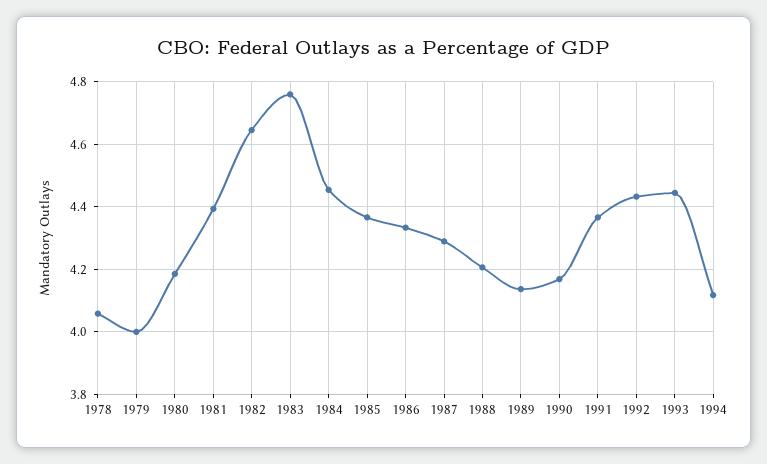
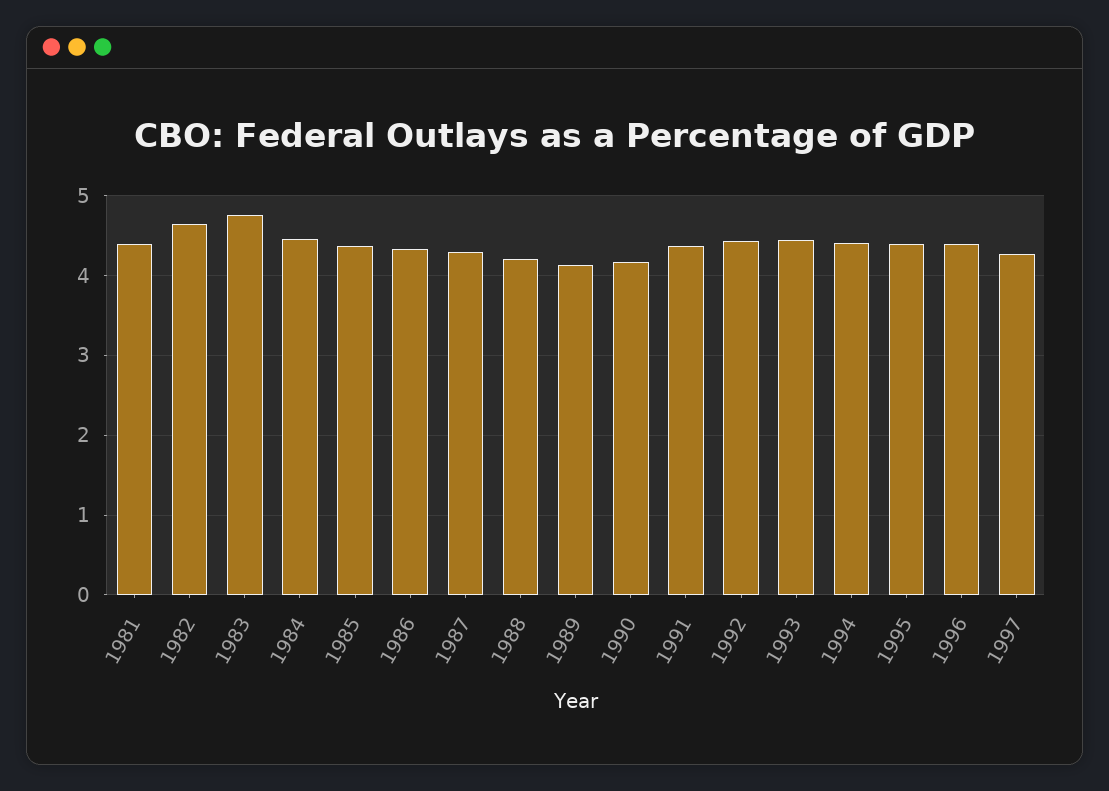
1978: 4.06 -> none
1979: 4 -> none
1980: 4.18 -> none
1994: 4.12 -> 4.4
1995: none -> 4.4
1996: none -> 4.4
1997: none -> 4.3

